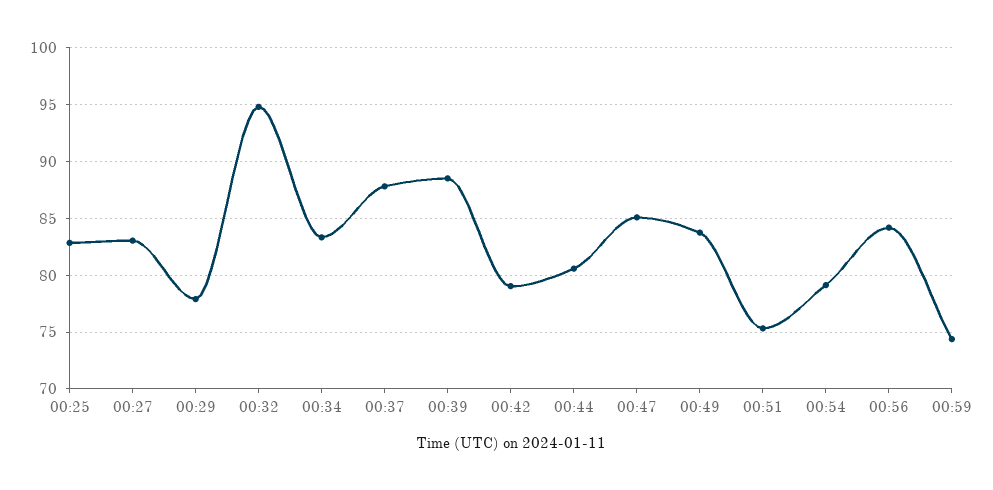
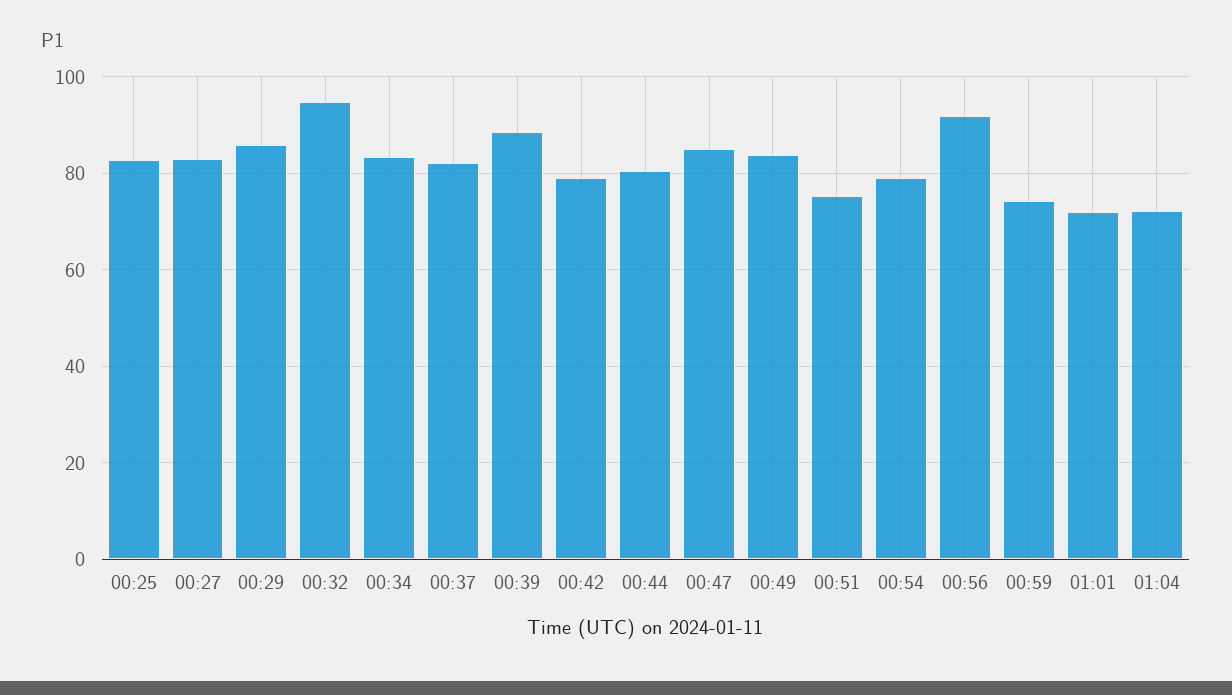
00:29: 78 -> 86
00:37: 88 -> 82
00:56: 84 -> 92
01:01: none -> 72
01:04: none -> 72

